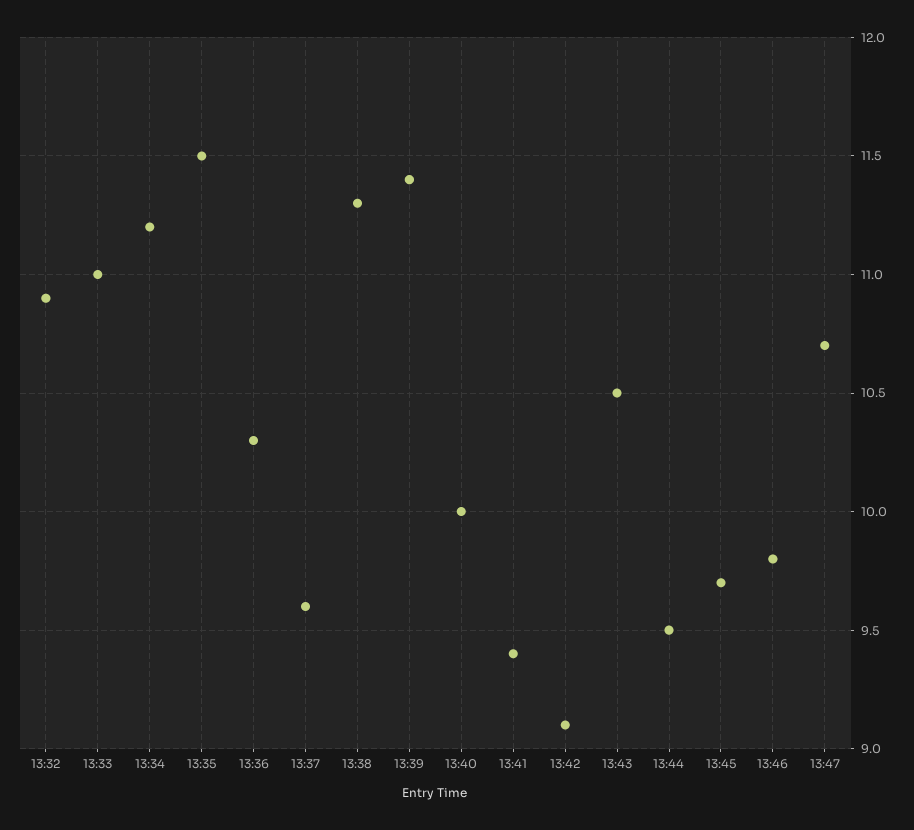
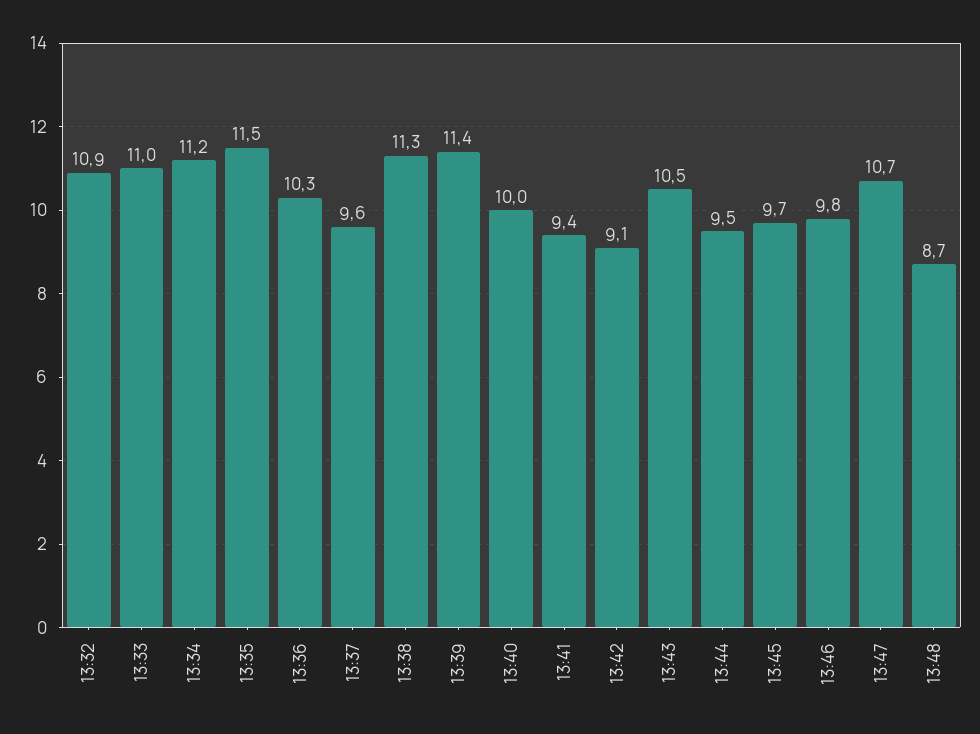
13:48: none -> 8.7

